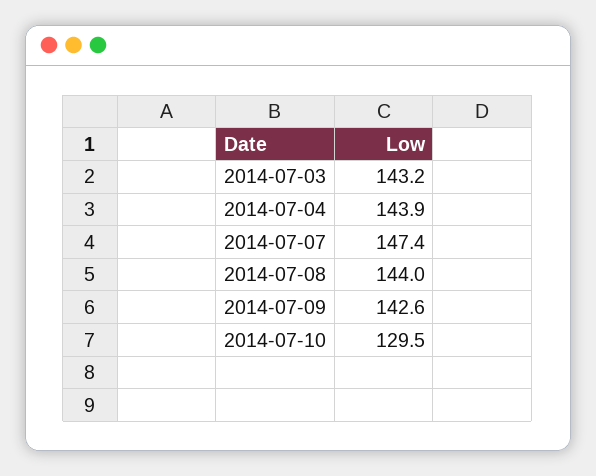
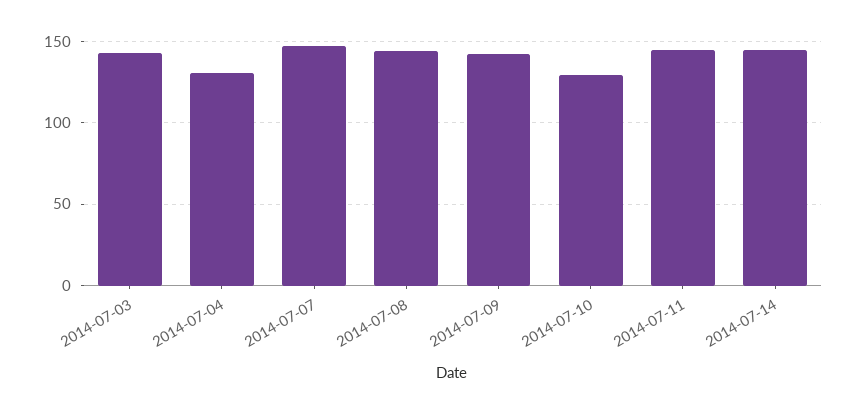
2014-07-04: 143.9 -> 130
2014-07-11: none -> 145
2014-07-14: none -> 145

